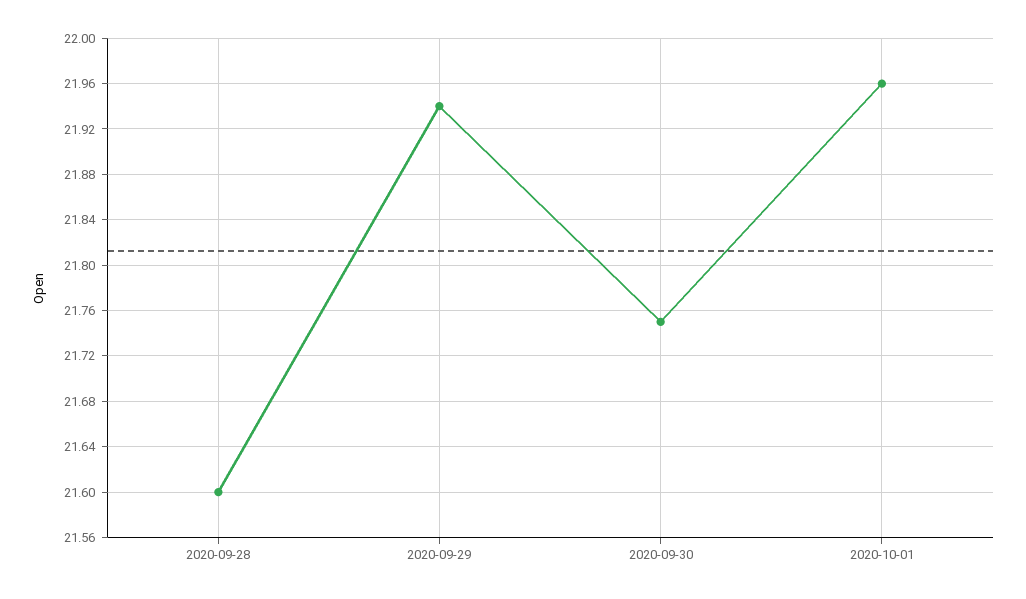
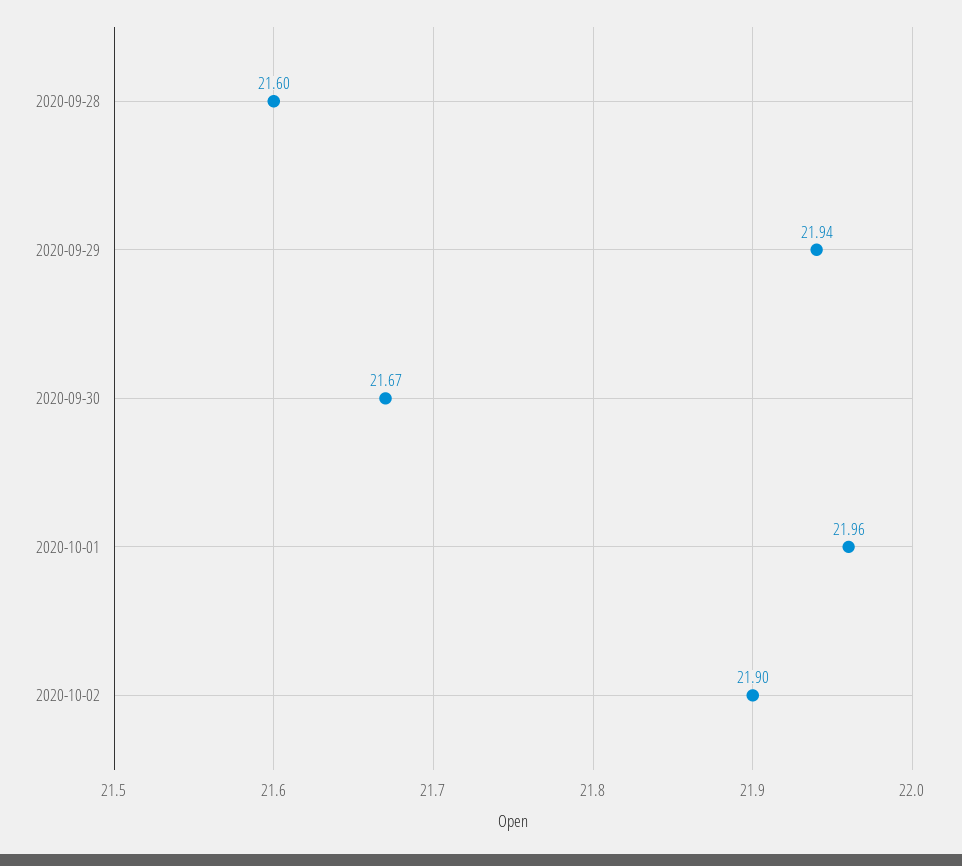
2020-09-30: 21.75 -> 21.67
2020-10-02: none -> 21.9

